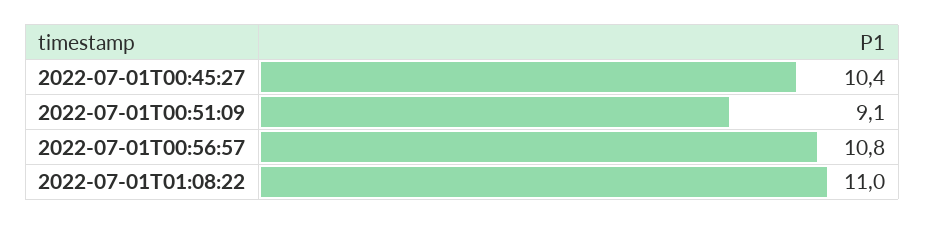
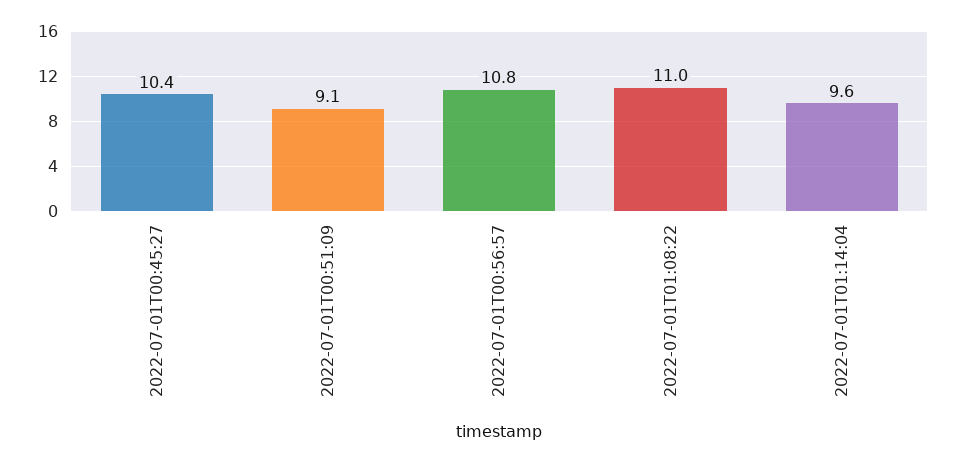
2022-07-01T01:14:04: none -> 9.6

